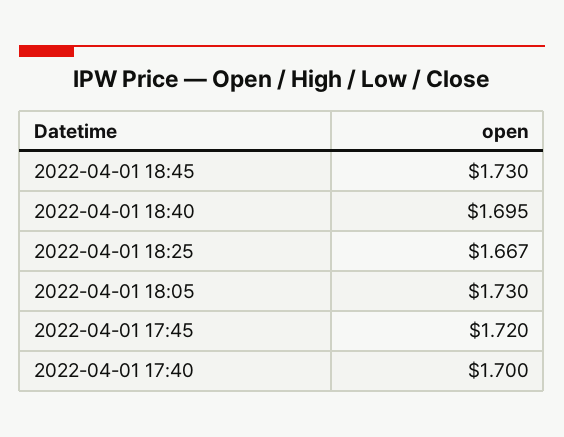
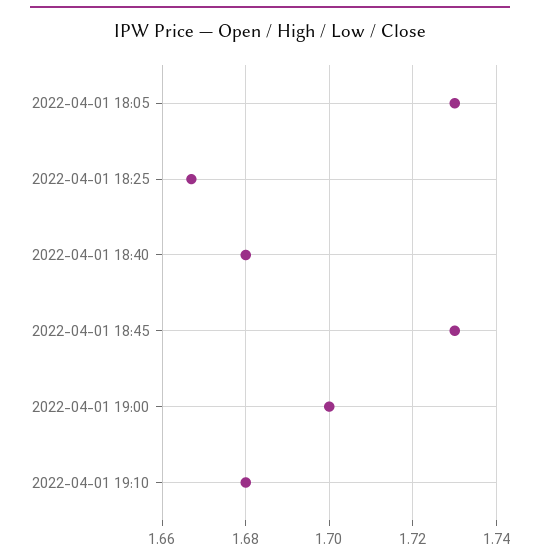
2022-04-01 18:40: 1.695 -> 1.68
2022-04-01 17:45: 1.72 -> none
2022-04-01 17:40: 1.7 -> none
2022-04-01 19:00: none -> 1.7
2022-04-01 19:10: none -> 1.68

